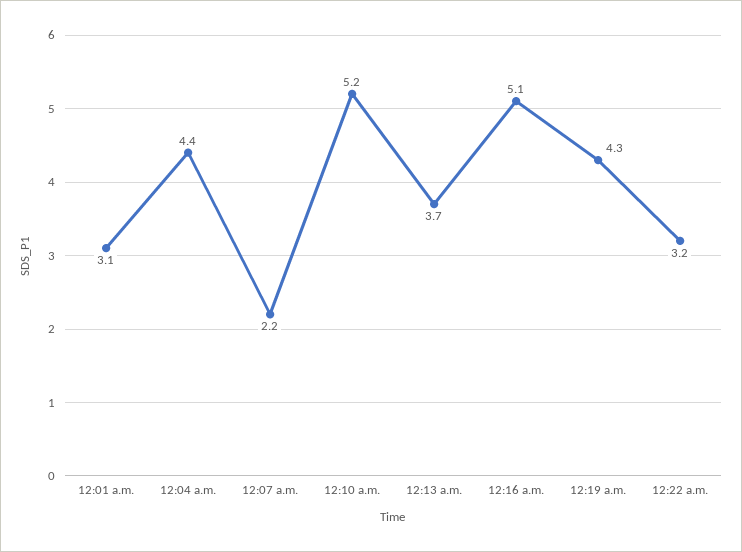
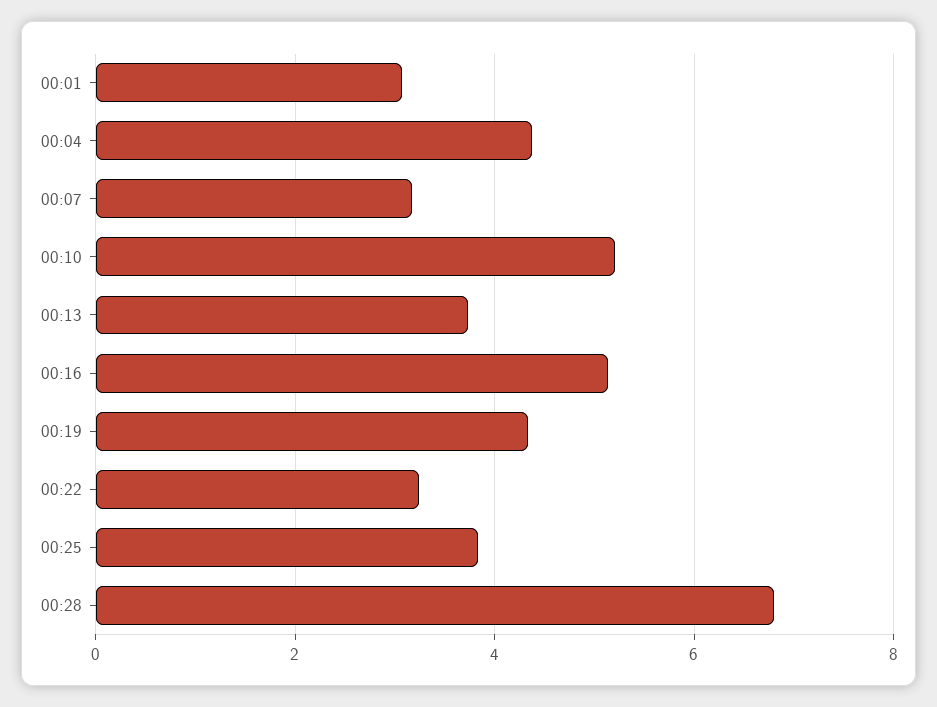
12:07 a.m.: 2.2 -> 3.2
00:25: none -> 3.8
00:28: none -> 6.8

